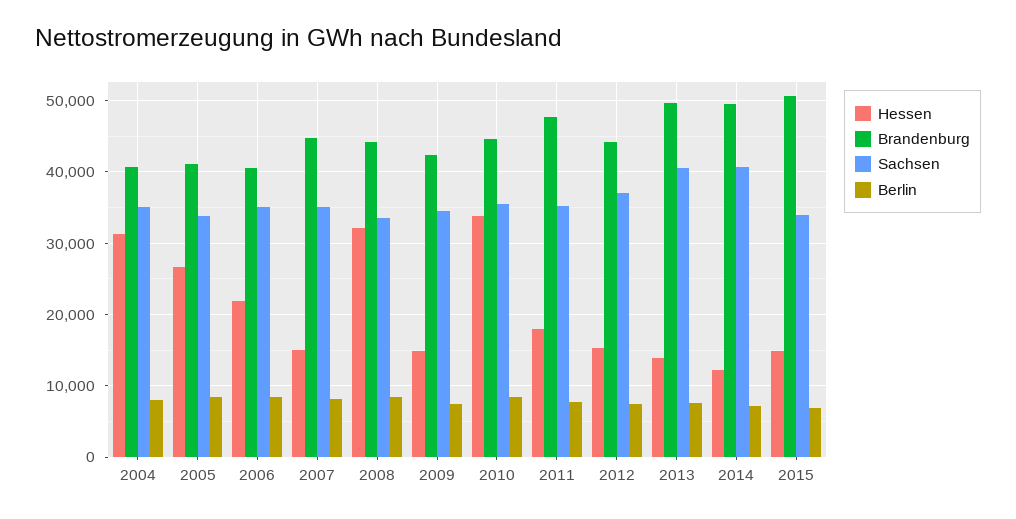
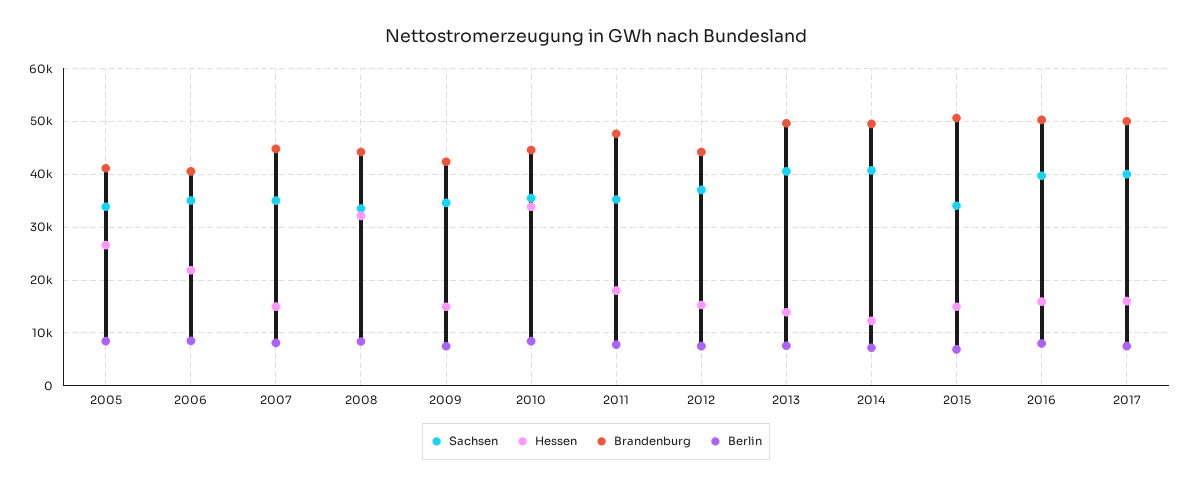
Hessen, 2004: 31000 -> none
Brandenburg, 2004: 41000 -> none
Sachsen, 2004: 35000 -> none
Berlin, 2004: 8000 -> none
Sachsen, 2016: none -> 40000
Hessen, 2016: none -> 16000
Brandenburg, 2016: none -> 50000
Berlin, 2016: none -> 8000
Sachsen, 2017: none -> 40000
Hessen, 2017: none -> 16000
Brandenburg, 2017: none -> 50000
Berlin, 2017: none -> 8000

